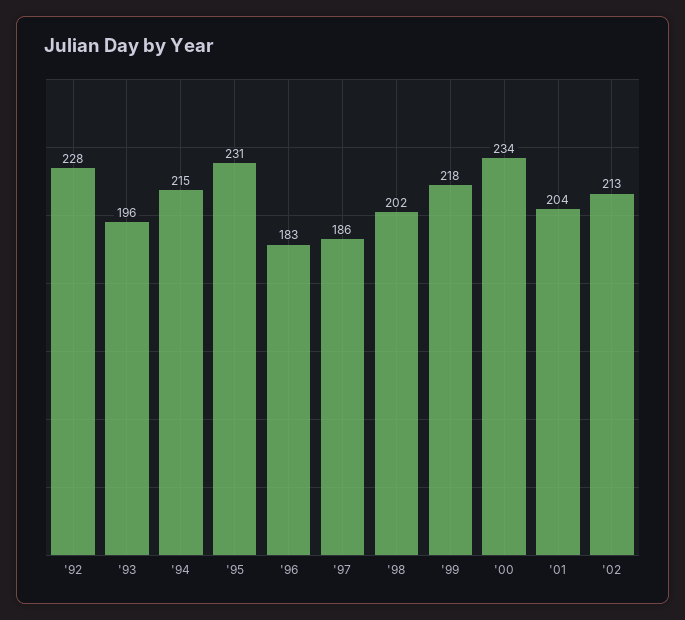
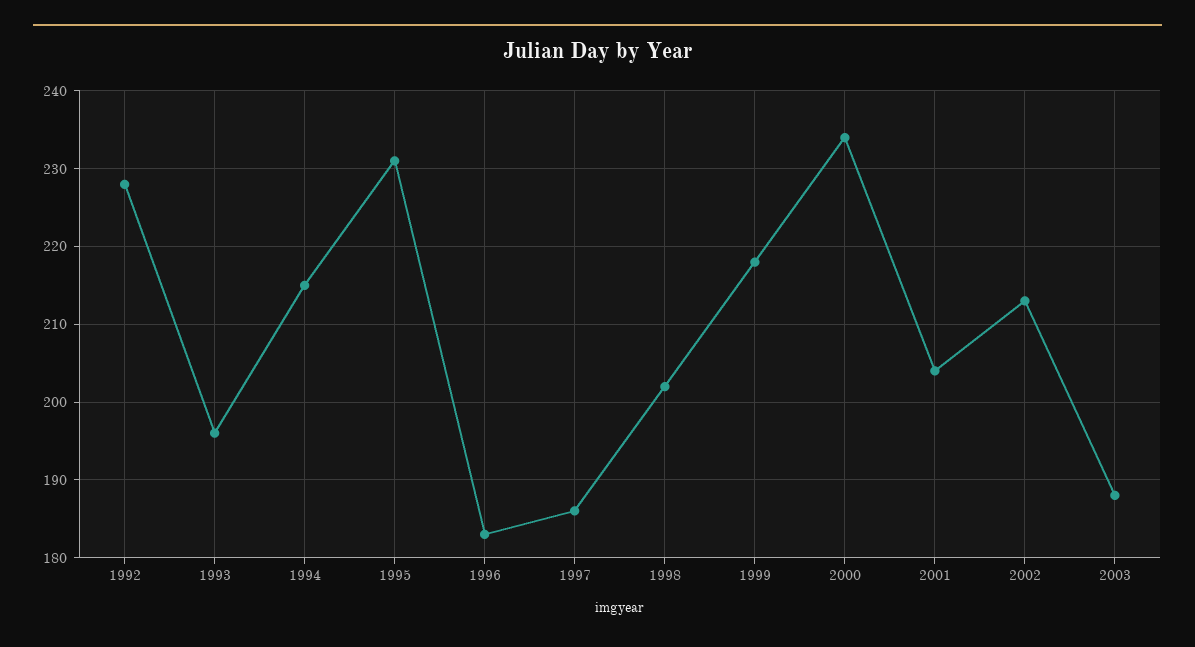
2003: none -> 188

